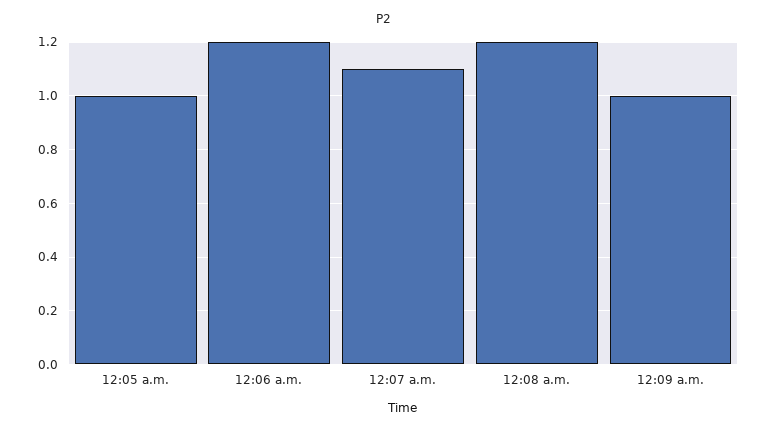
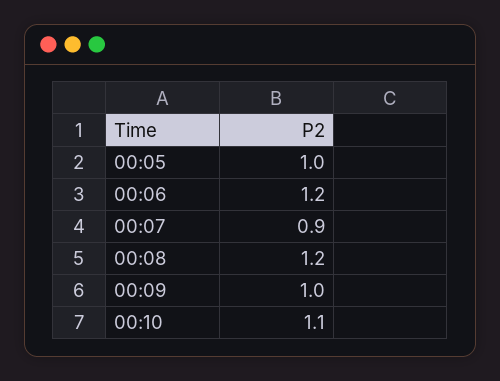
12:07 a.m.: 1.1 -> 0.9
00:10: none -> 1.1

